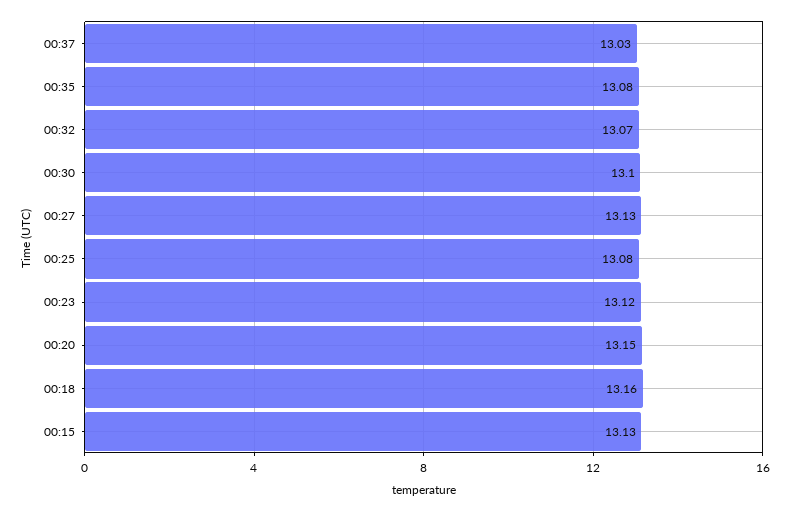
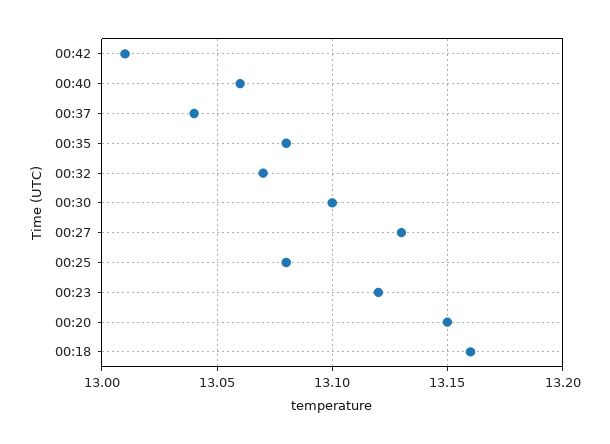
00:37: 13.03 -> 13.04
00:15: 13.13 -> none
00:42: none -> 13.01
00:40: none -> 13.06

